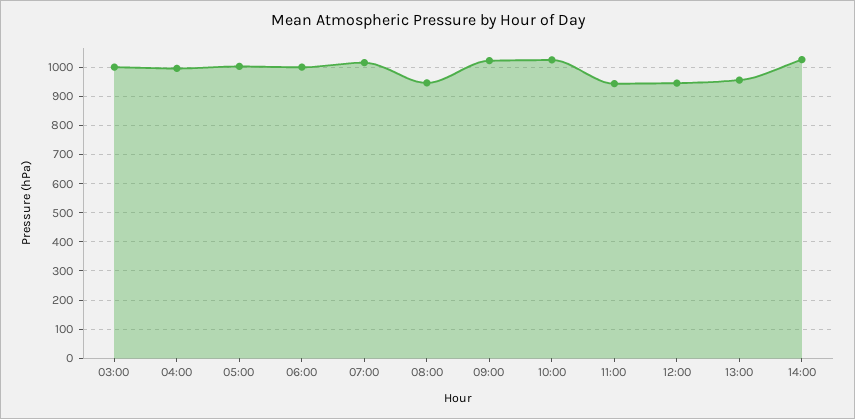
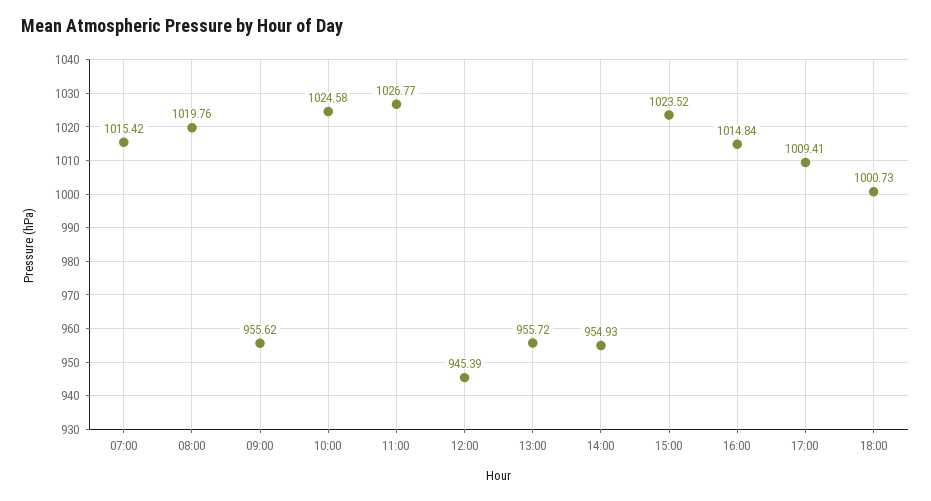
03:00: 1000 -> none
04:00: 1000 -> none
05:00: 1000 -> none
06:00: 1000 -> none
08:00: 950 -> 1019.76
09:00: 1025 -> 955.62
11:00: 950 -> 1026.77
14:00: 1025 -> 954.93
15:00: none -> 1023.52
16:00: none -> 1014.84
17:00: none -> 1009.41
18:00: none -> 1000.73

